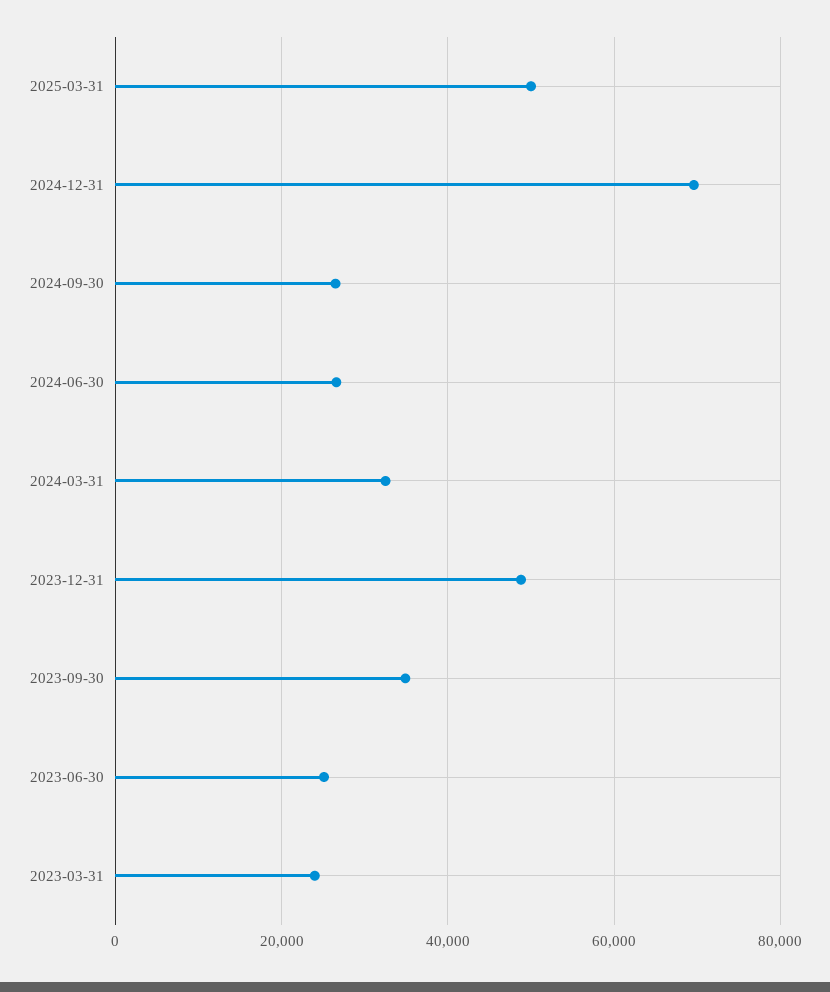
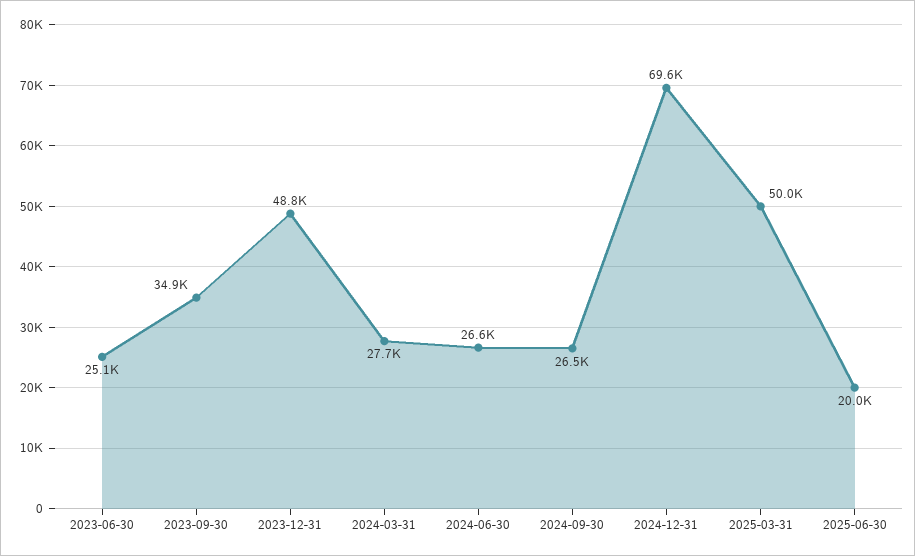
2024-03-31: 32000 -> 27700
2023-03-31: 24000 -> none
2025-06-30: none -> 20000

